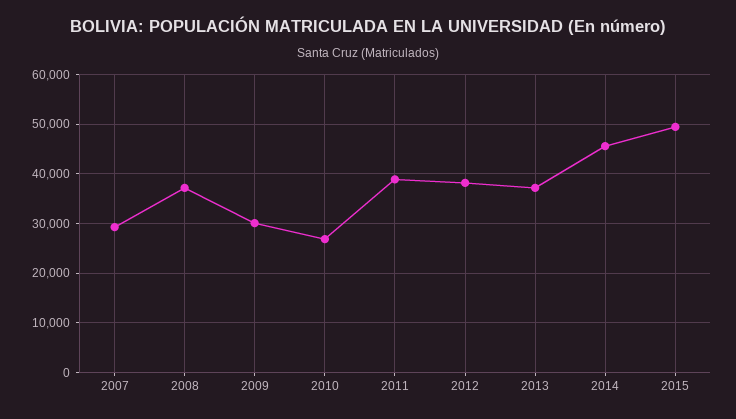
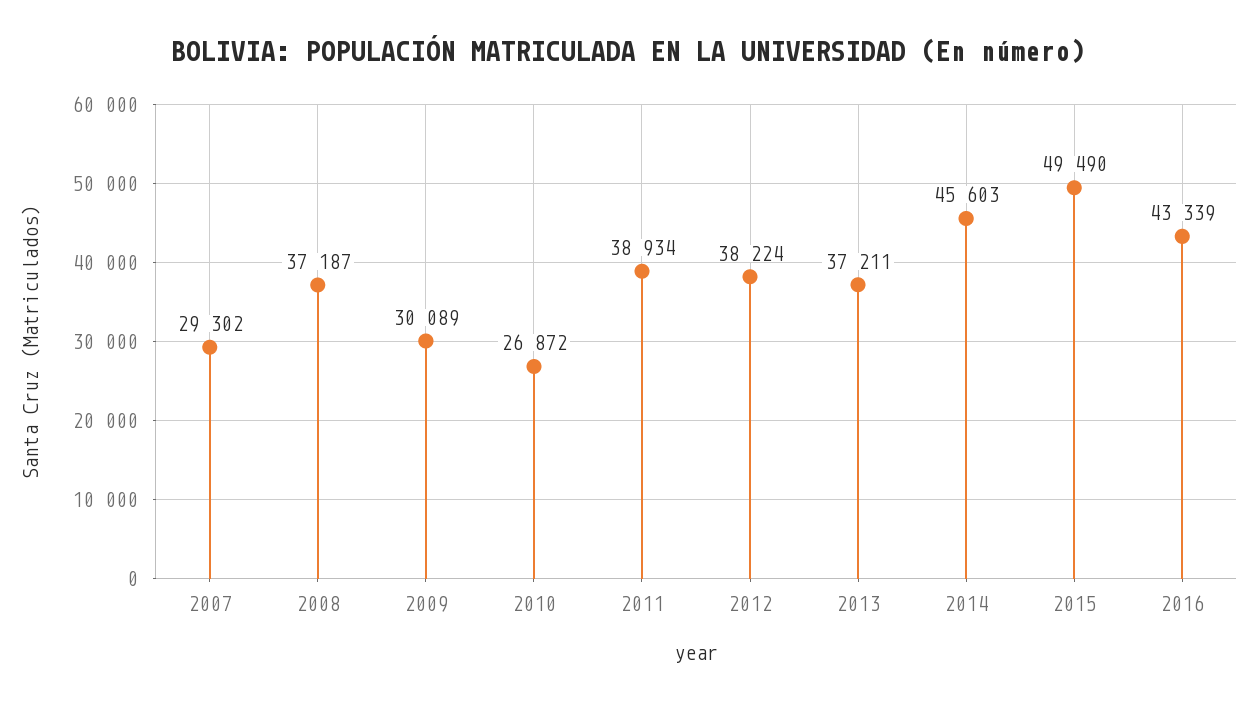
2016: none -> 43339

